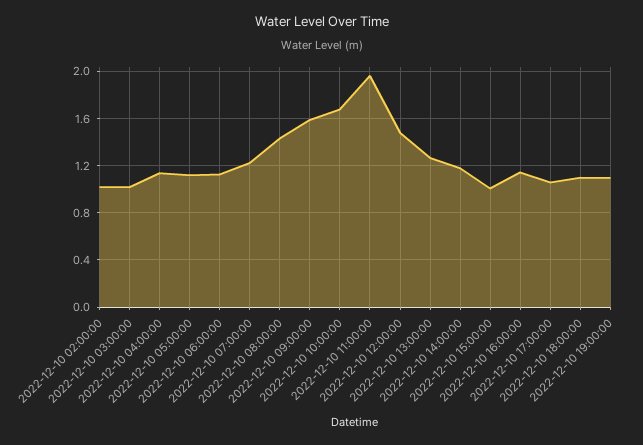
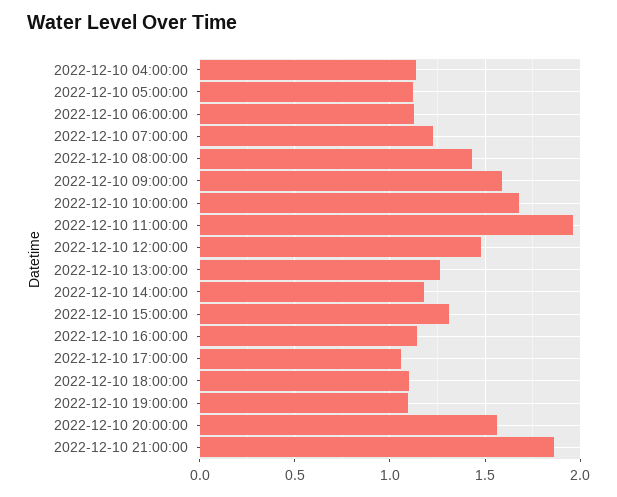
2022-12-10 02:00:00: 1 -> none
2022-12-10 03:00:00: 1 -> none
2022-12-10 15:00:00: 1 -> 1.3
2022-12-10 20:00:00: none -> 1.55
2022-12-10 21:00:00: none -> 1.85

